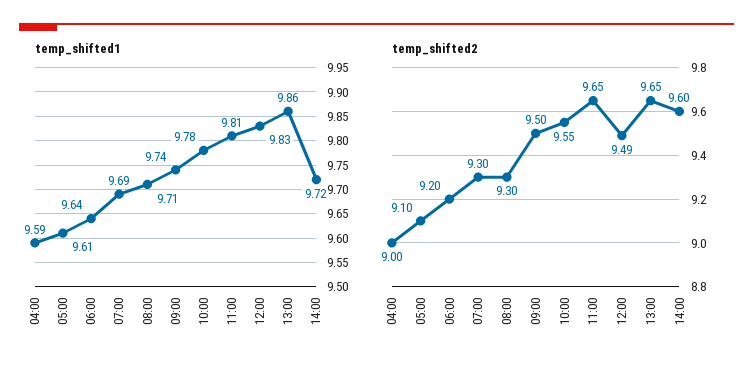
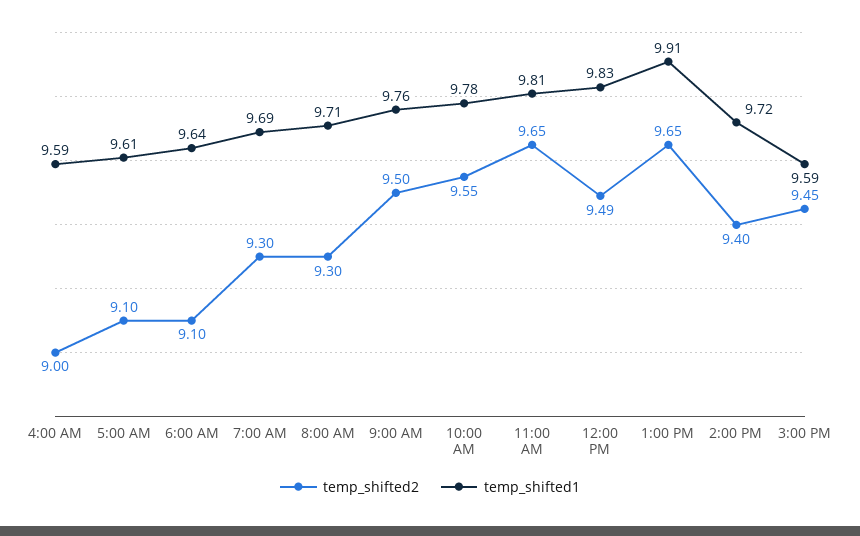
temp_shifted1, 09:00: 9.74 -> 9.76
temp_shifted1, 13:00: 9.86 -> 9.91
temp_shifted2, 06:00: 9.2 -> 9.1
temp_shifted2, 14:00: 9.6 -> 9.4
temp_shifted2, 3:00 PM: none -> 9.45
temp_shifted1, 3:00 PM: none -> 9.59

